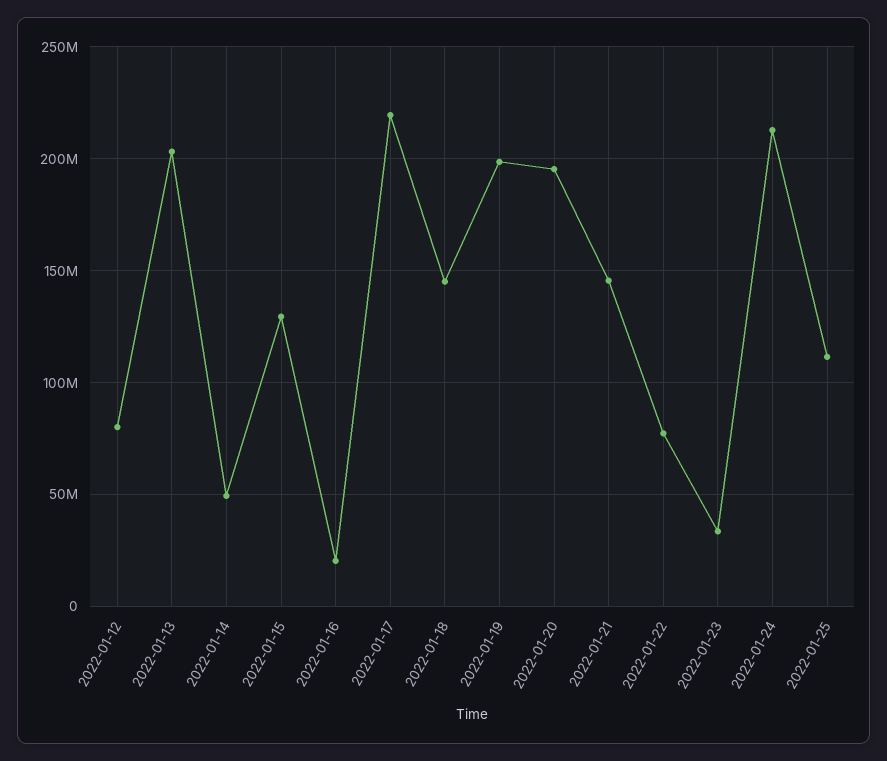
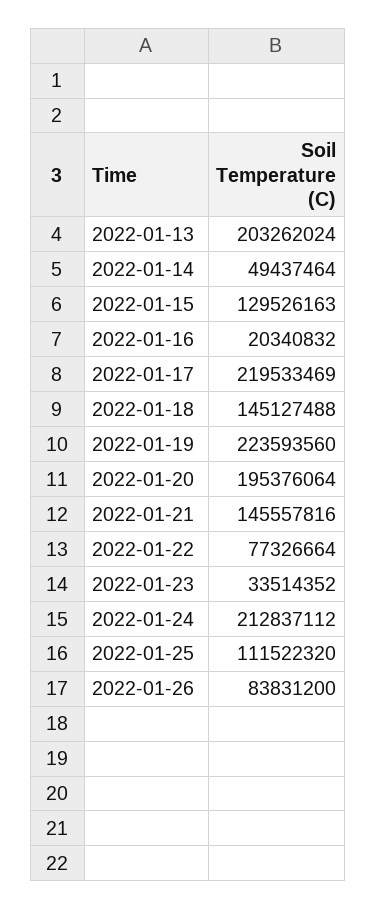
2022-01-12: 80000000 -> none
2022-01-19: 200000000 -> 223593560
2022-01-26: none -> 83831200

